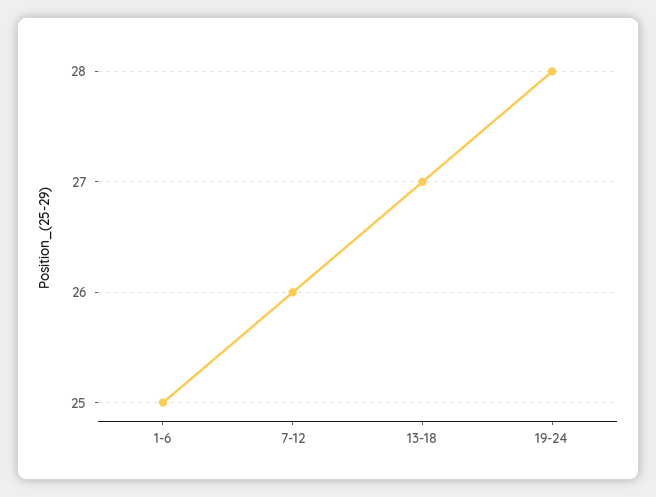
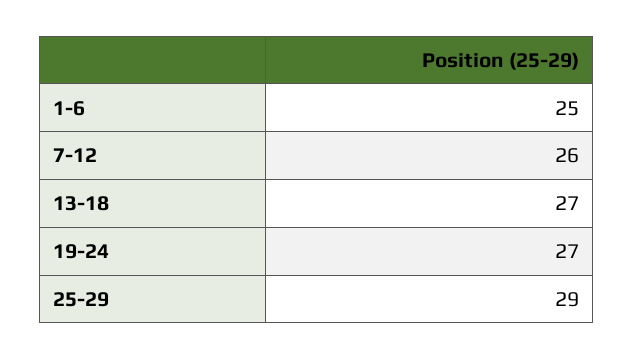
19-24: 28 -> 27
25-29: none -> 29

